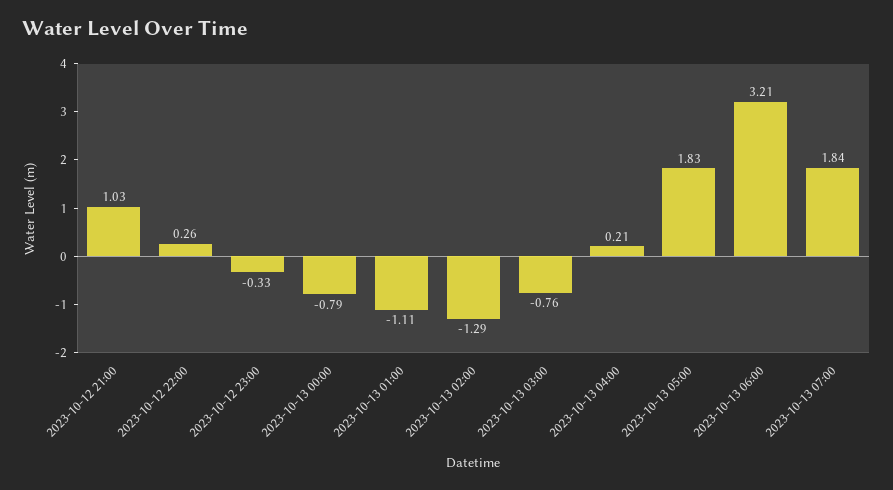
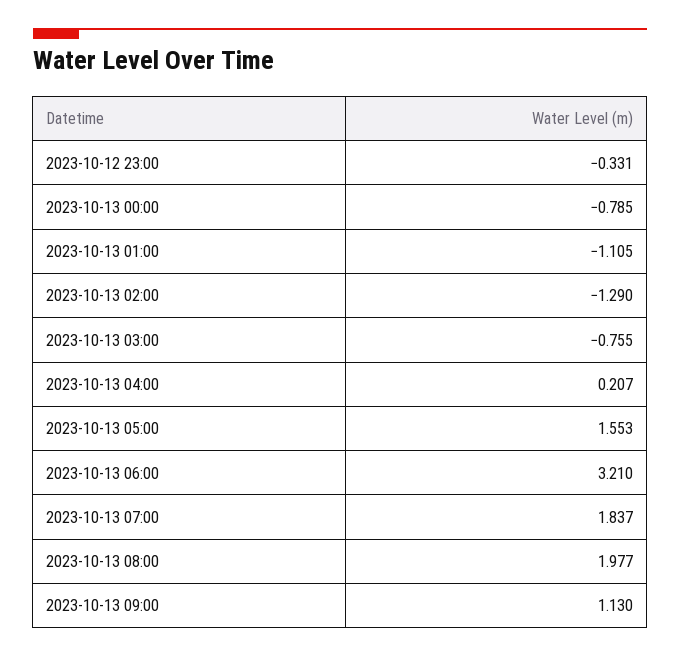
2023-10-12 21:00: 1.03 -> none
2023-10-12 22:00: 0.26 -> none
2023-10-13 05:00: 1.83 -> 1.553
2023-10-13 08:00: none -> 1.977
2023-10-13 09:00: none -> 1.13

